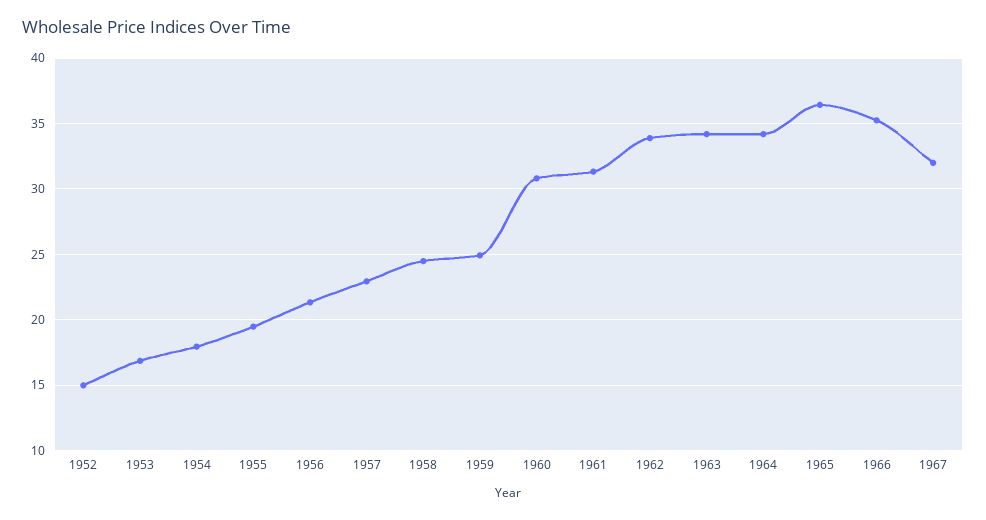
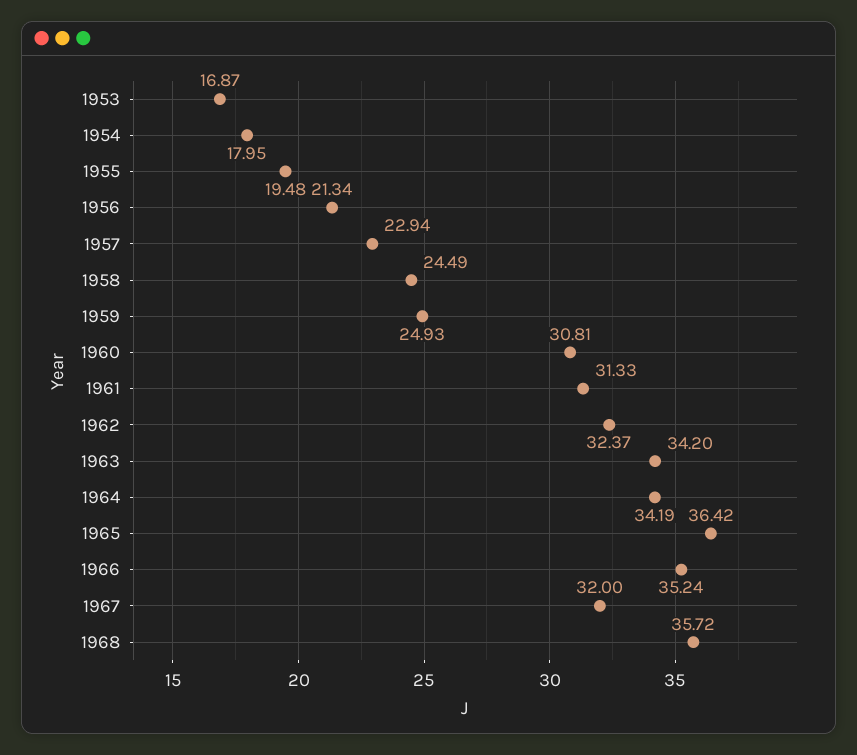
1952: 15 -> none
1962: 34 -> 32.37
1968: none -> 35.72

